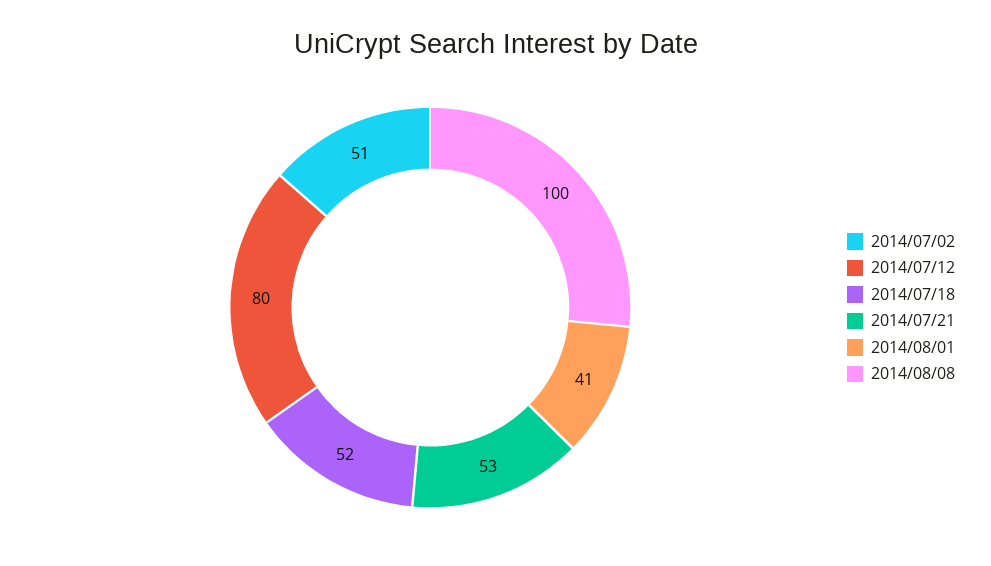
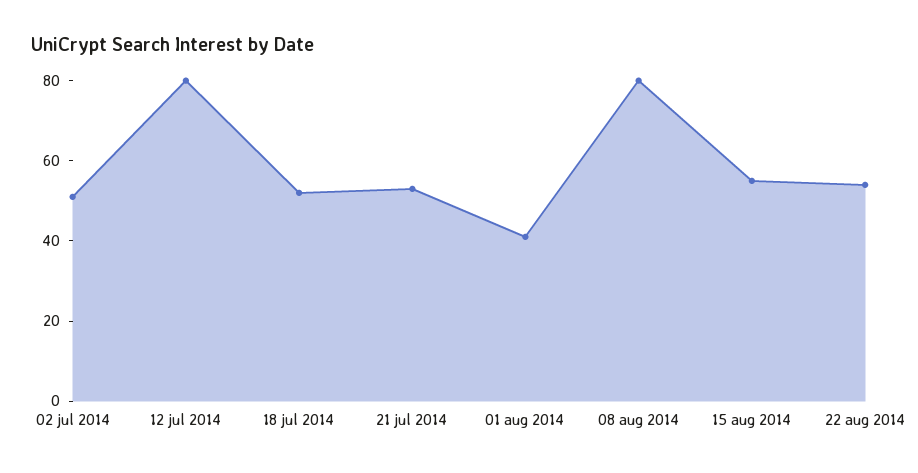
2014/08/08: 100 -> 80
15 aug 2014: none -> 55
22 aug 2014: none -> 55

